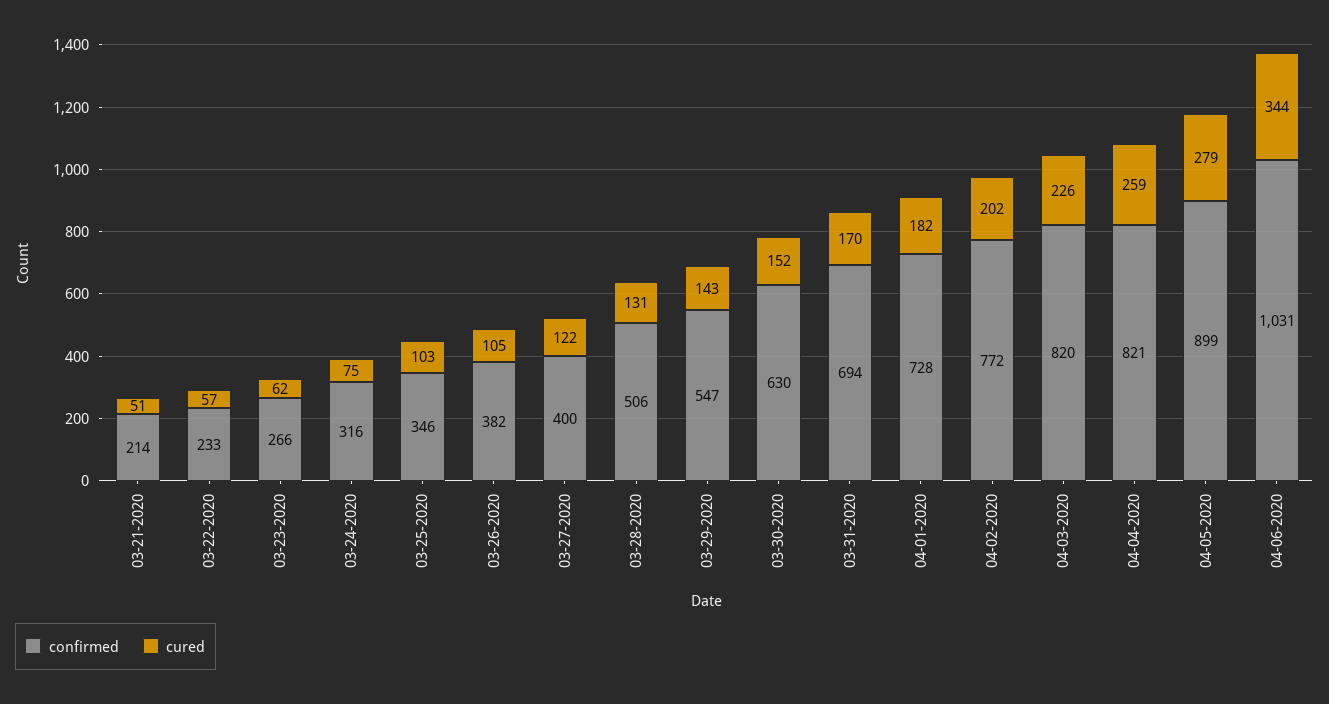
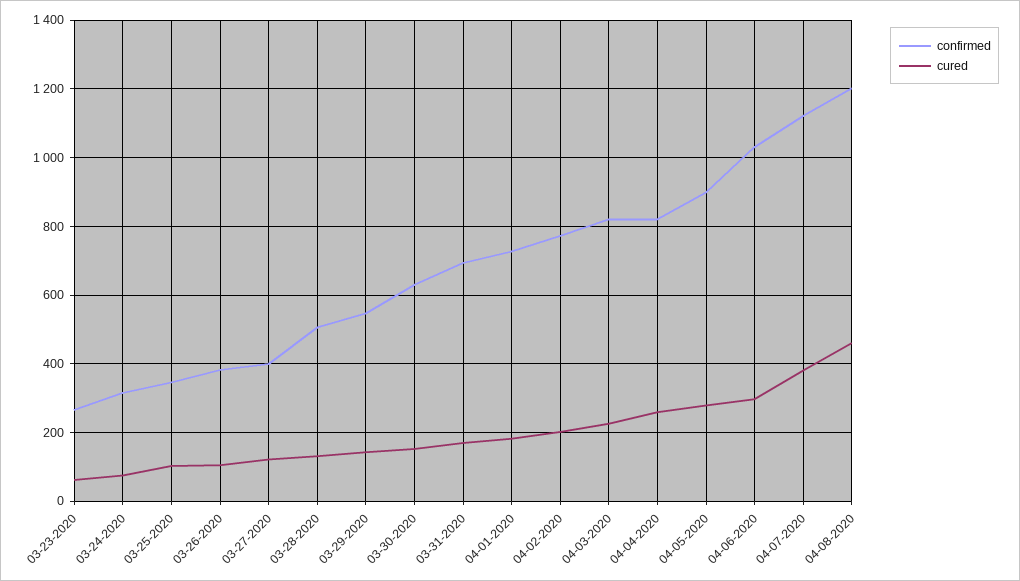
confirmed, 03-21-2020: 214 -> none
cured, 03-21-2020: 51 -> none
confirmed, 03-22-2020: 233 -> none
cured, 03-22-2020: 57 -> none
cured, 04-06-2020: 344 -> 300
confirmed, 04-07-2020: none -> 1120
cured, 04-07-2020: none -> 380
confirmed, 04-08-2020: none -> 1200
cured, 04-08-2020: none -> 460

